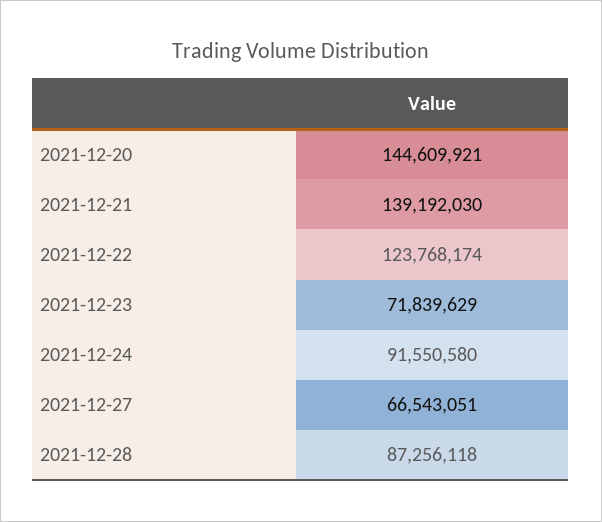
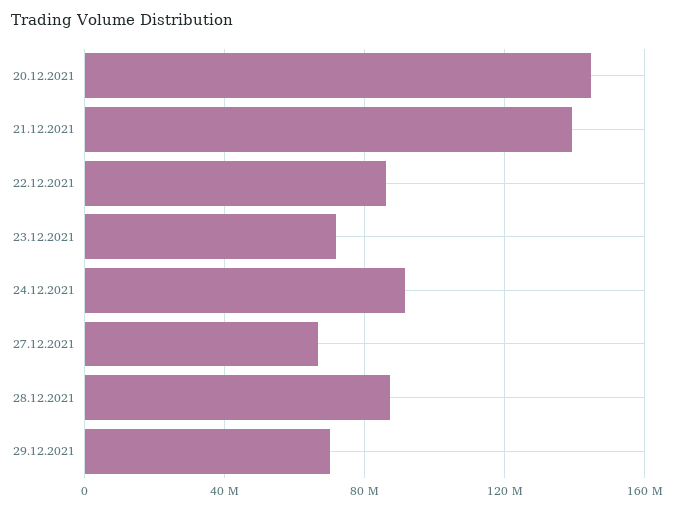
2021-12-22: 123768174 -> 85000000
29.12.2021: none -> 70000000

